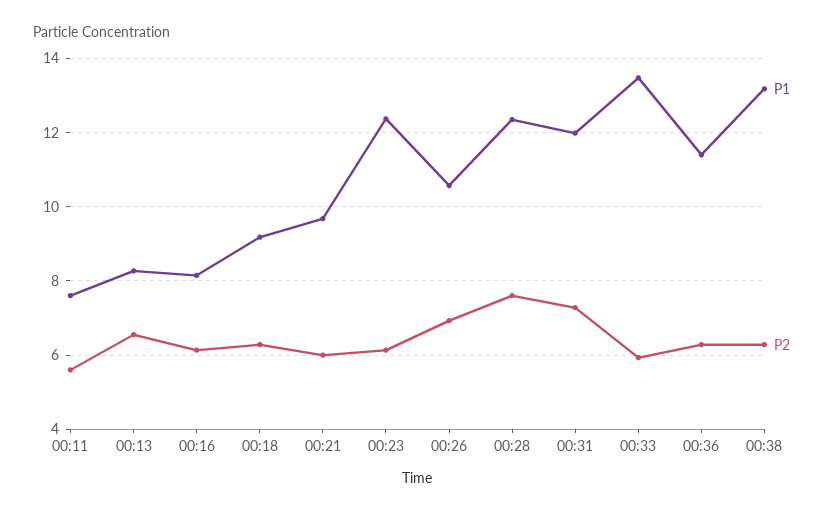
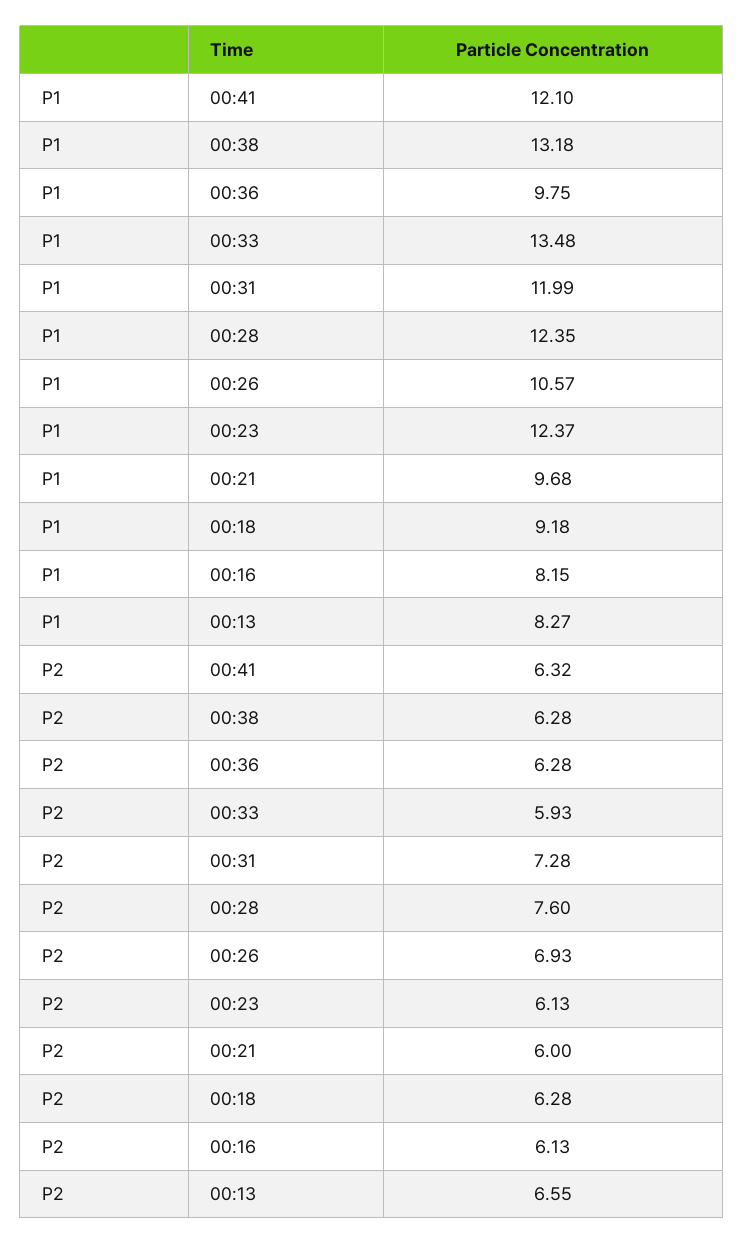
P1, 00:11: 7.6 -> none
P2, 00:11: 5.6 -> none
P1, 00:36: 11.4 -> 9.75
P1, 00:41: none -> 12.1
P2, 00:41: none -> 6.32

